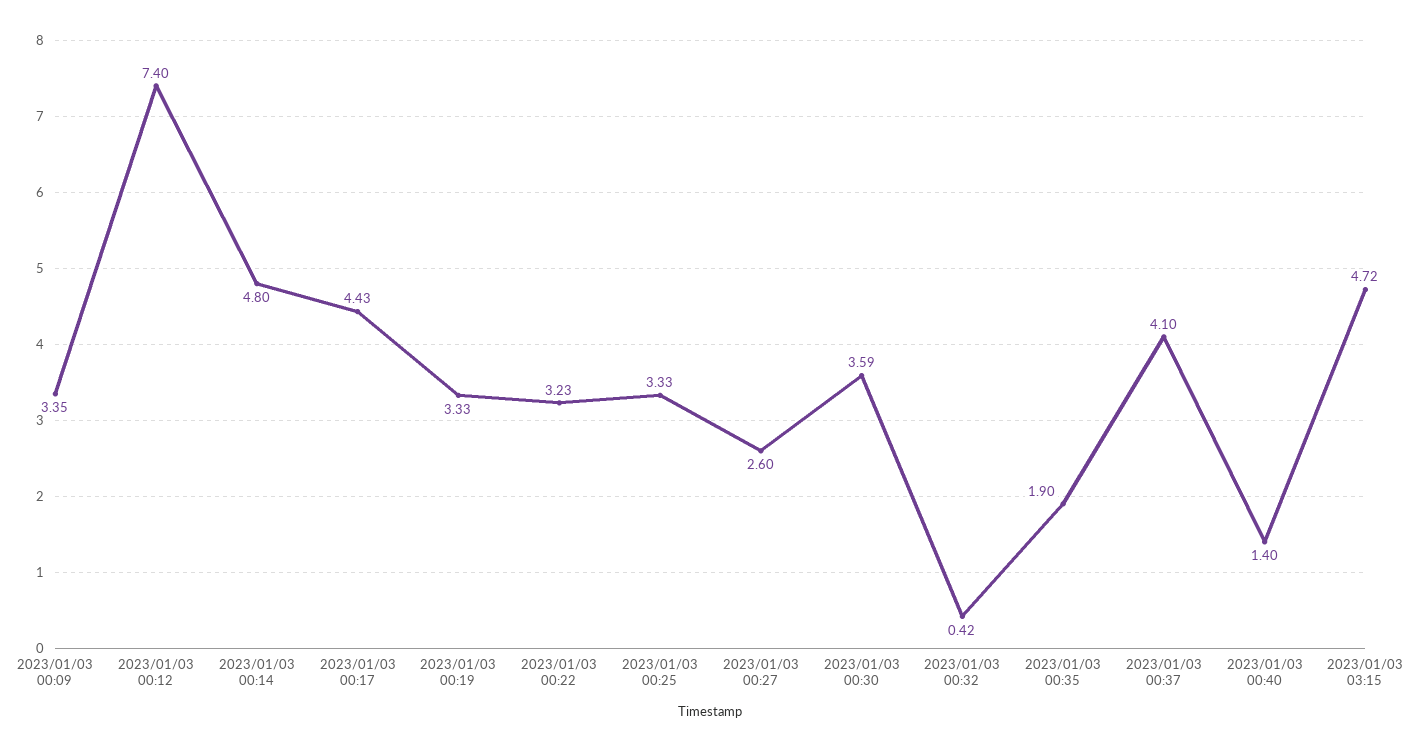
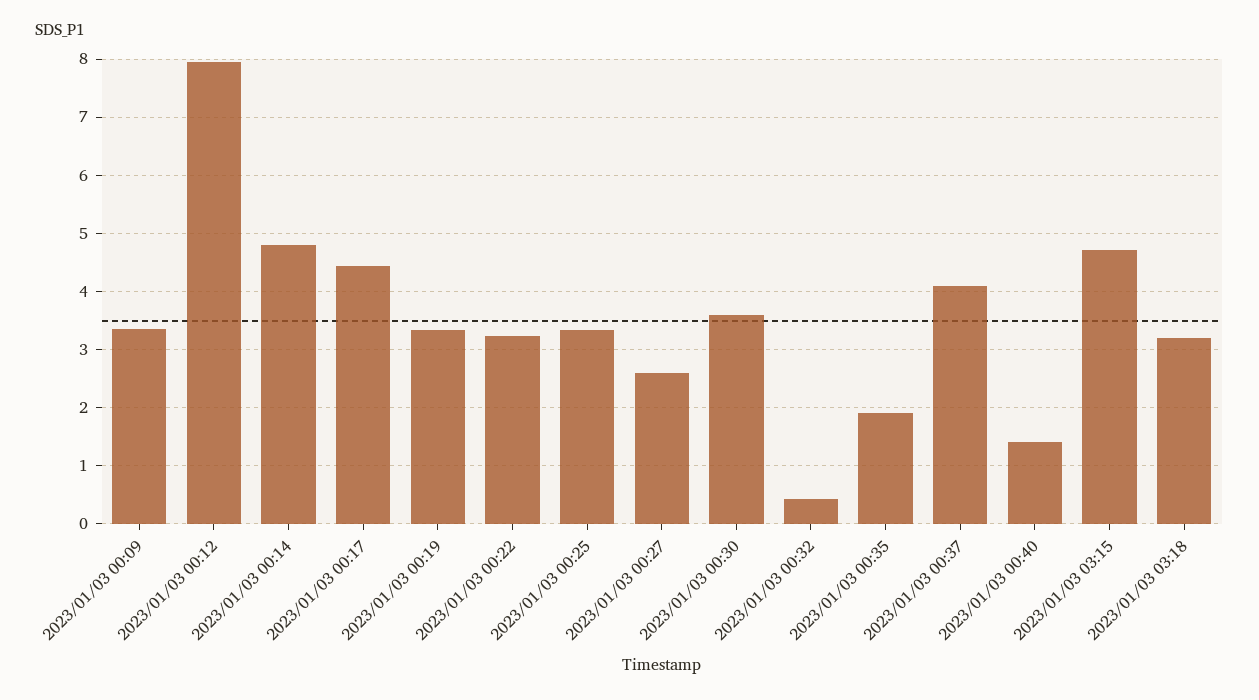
2023/01/03 00:12: 7.4 -> 8
2023/01/03 03:18: none -> 3.2

